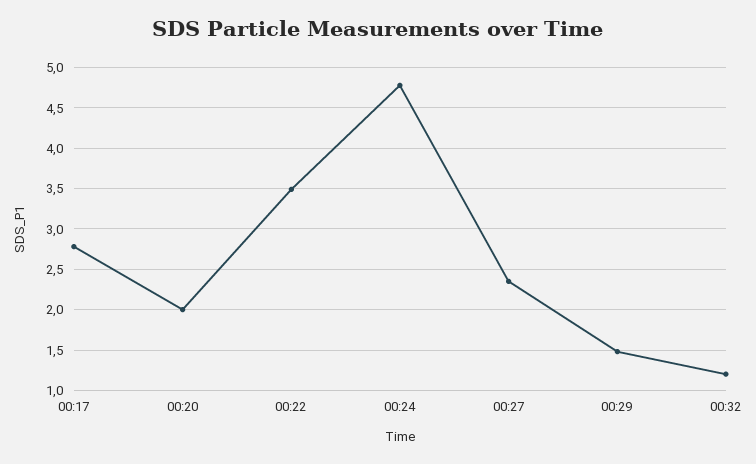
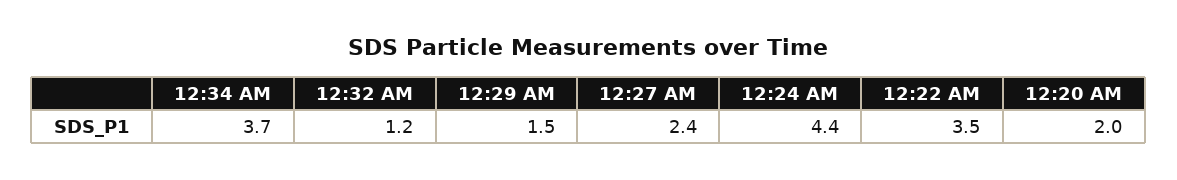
00:17: 2.8 -> none
00:24: 4.8 -> 4.4
12:34 AM: none -> 3.7

